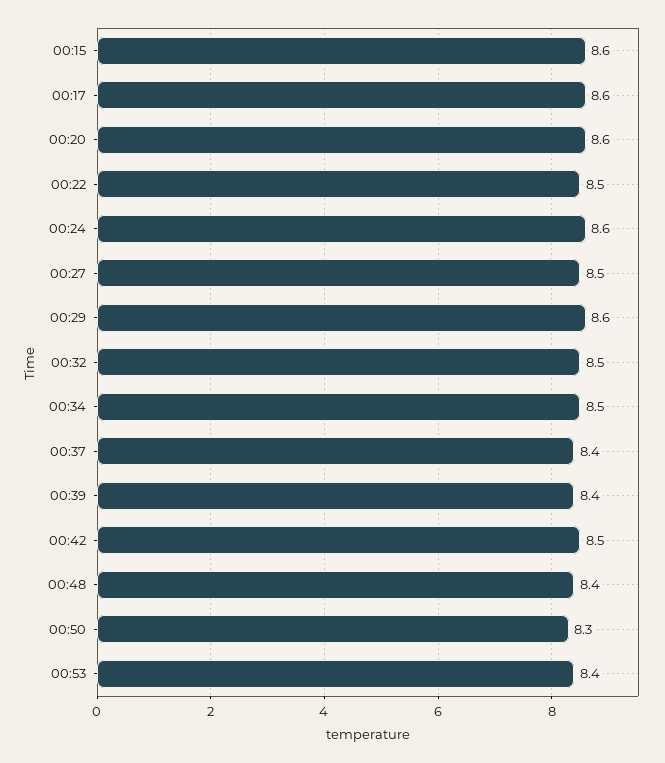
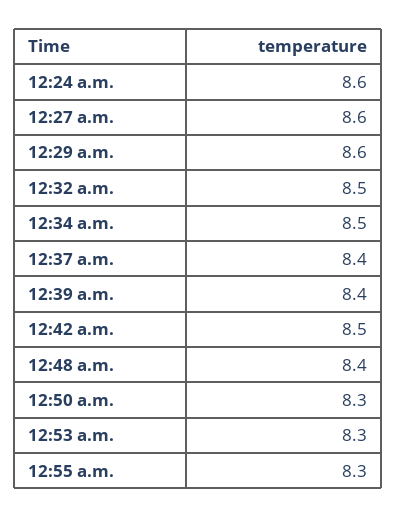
00:15: 8.6 -> none
00:17: 8.6 -> none
00:20: 8.6 -> none
00:22: 8.5 -> none
00:27: 8.5 -> 8.6
00:53: 8.4 -> 8.3
12:55 a.m.: none -> 8.3

